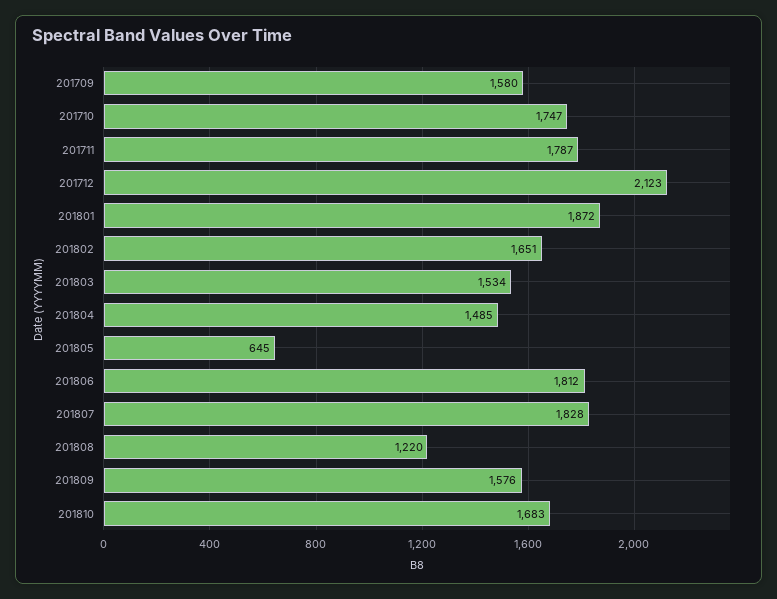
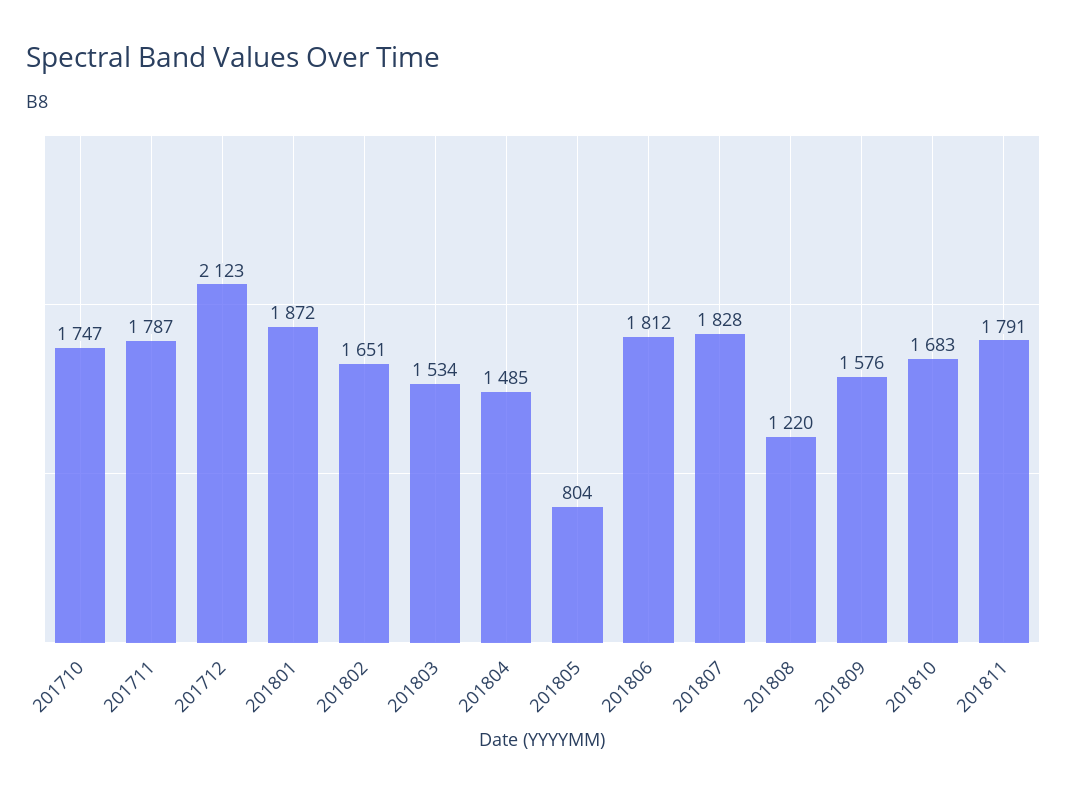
201709: 1580 -> none
201805: 645 -> 804
201811: none -> 1791

